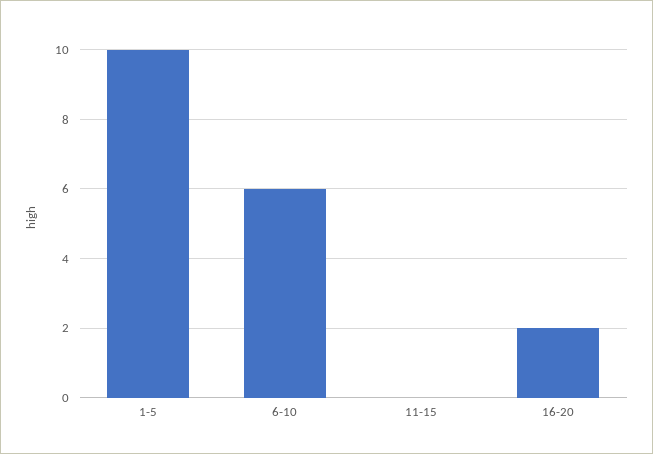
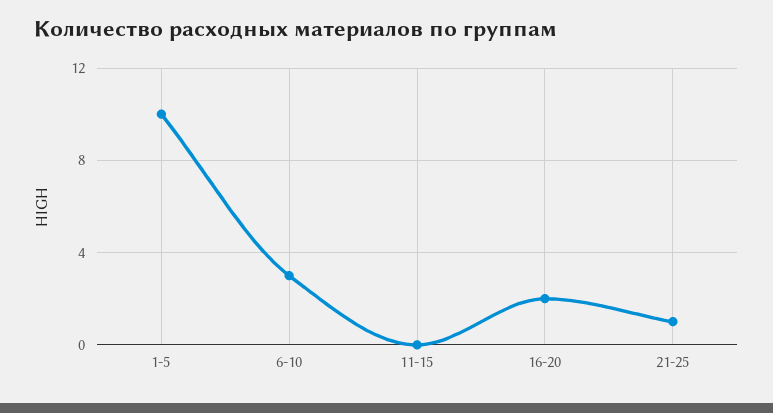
6-10: 6 -> 3
21-25: none -> 1

